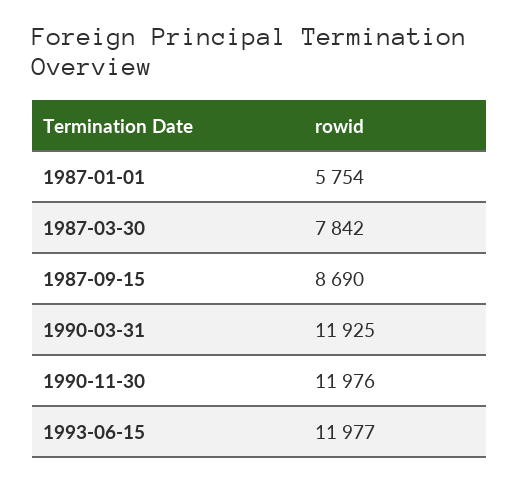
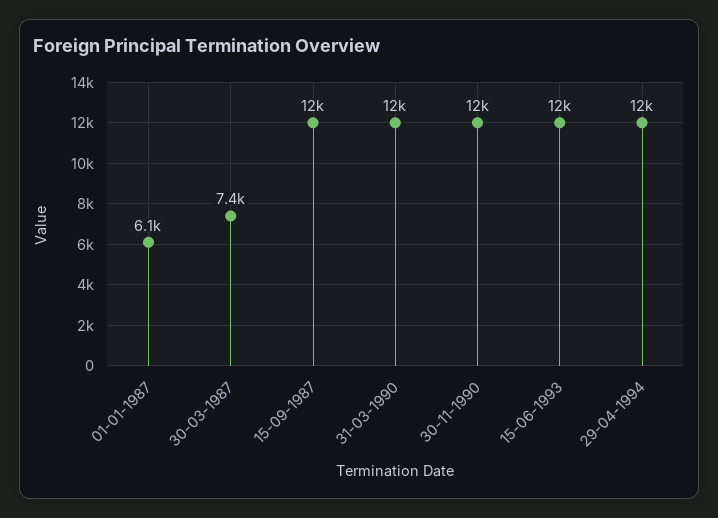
1987-01-01: 5754 -> 6100
1987-03-30: 7842 -> 7400
1987-09-15: 8690 -> 12000
29-04-1994: none -> 12000

